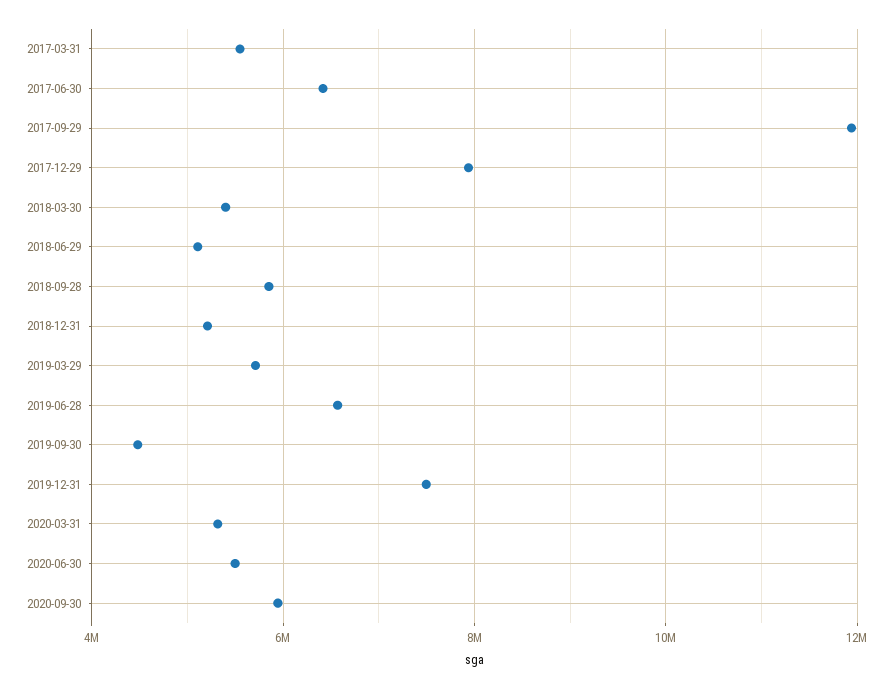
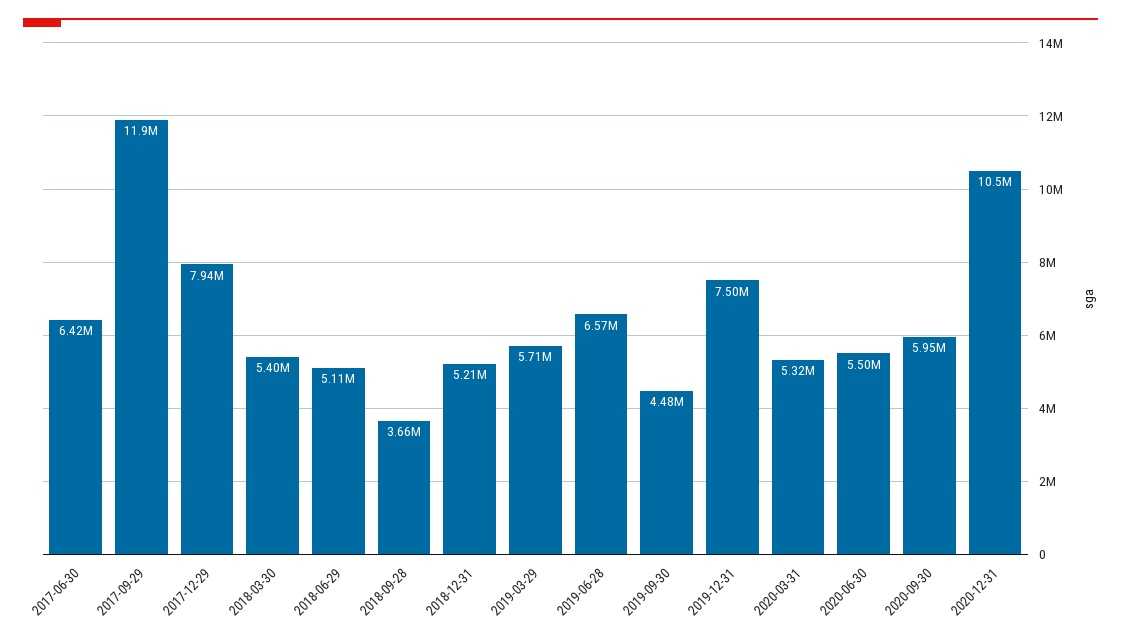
2017-03-31: 5600000 -> none
2018-09-28: 5800000 -> 3660000
2020-12-31: none -> 10500000

